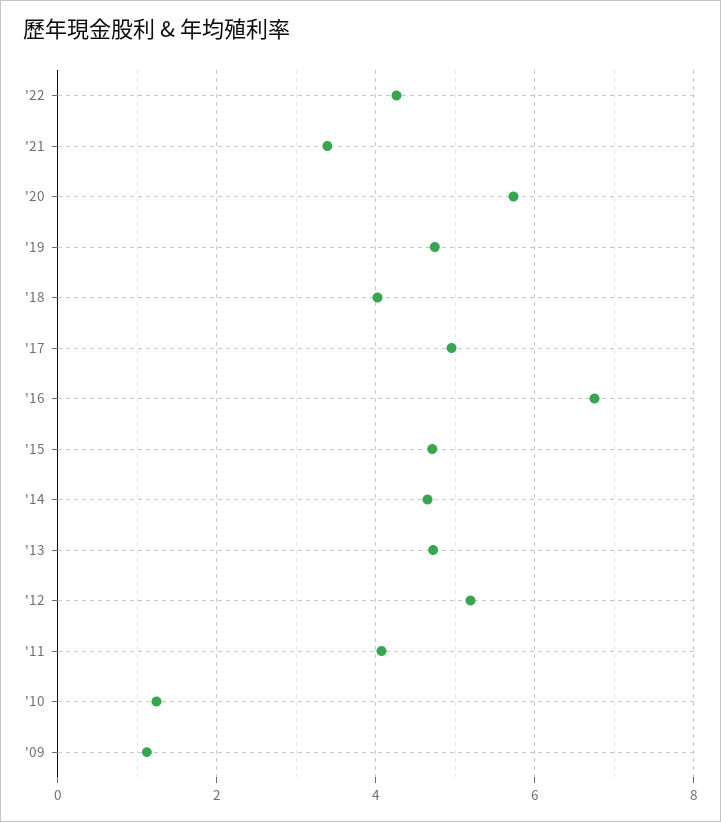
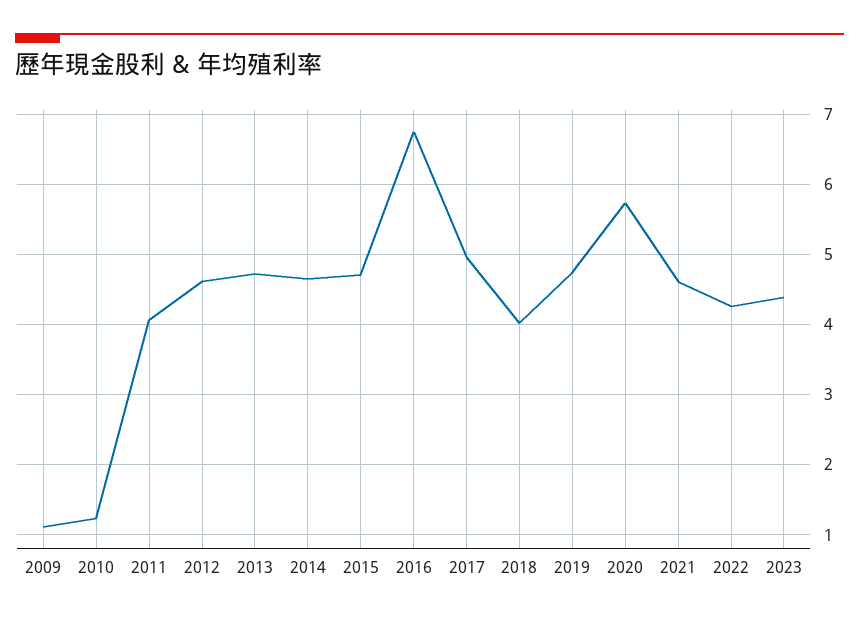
'21: 3.4 -> 4.6
'12: 5.2 -> 4.6
2023: none -> 4.4

